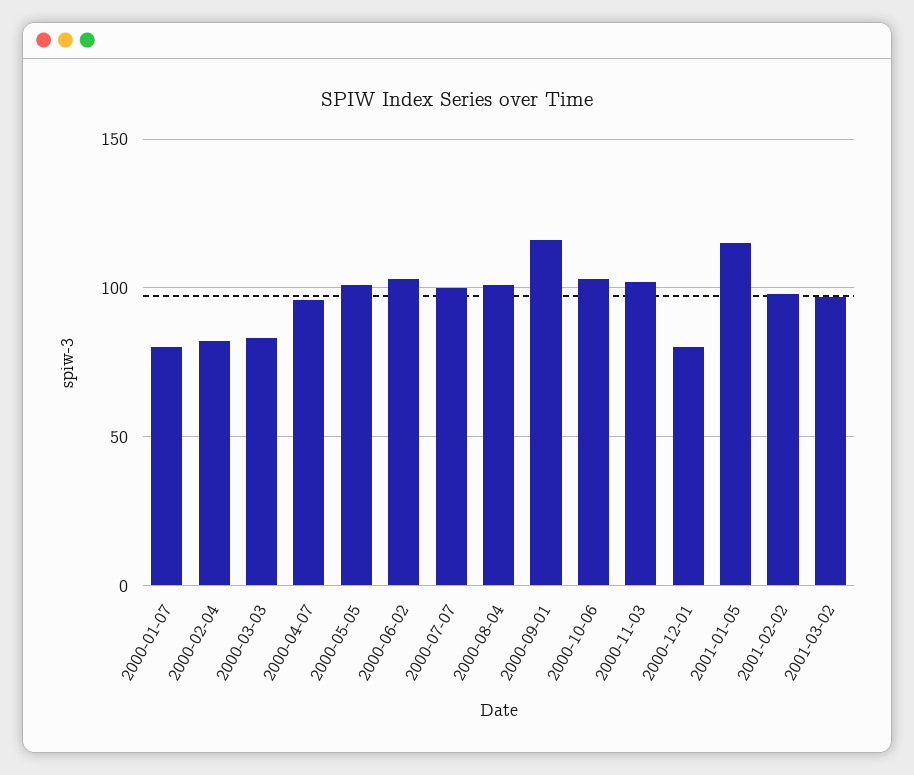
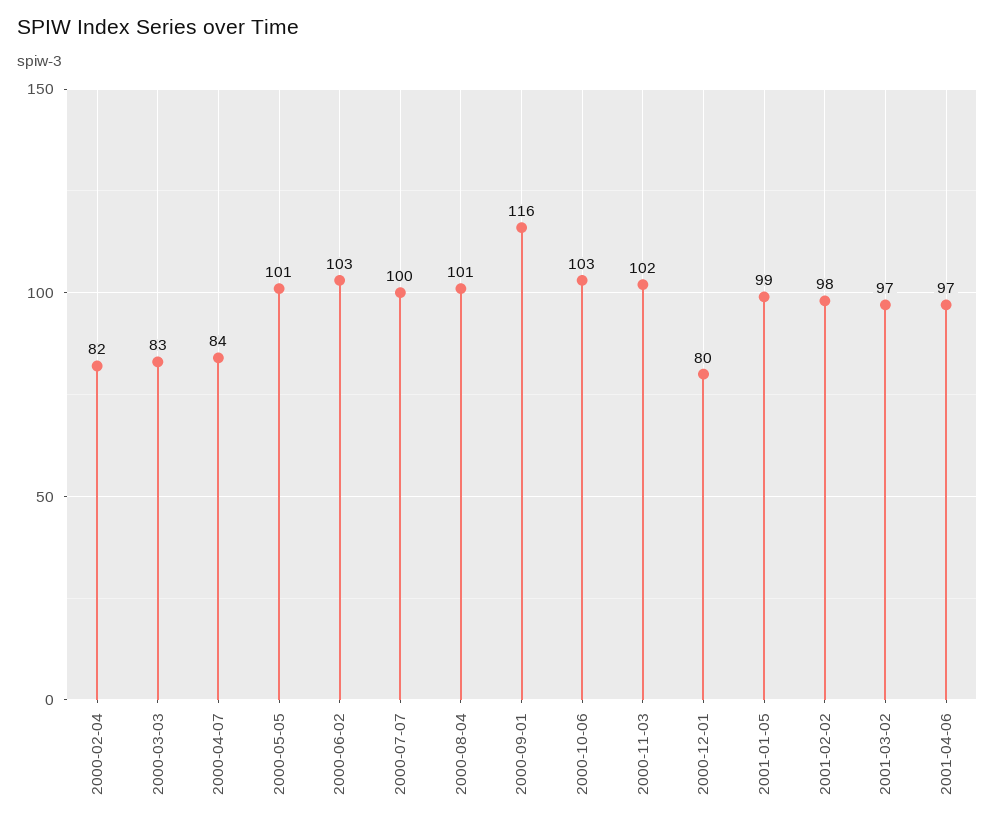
2000-01-07: 80 -> none
2000-04-07: 95 -> 84
2001-01-05: 115 -> 99
2001-04-06: none -> 97

